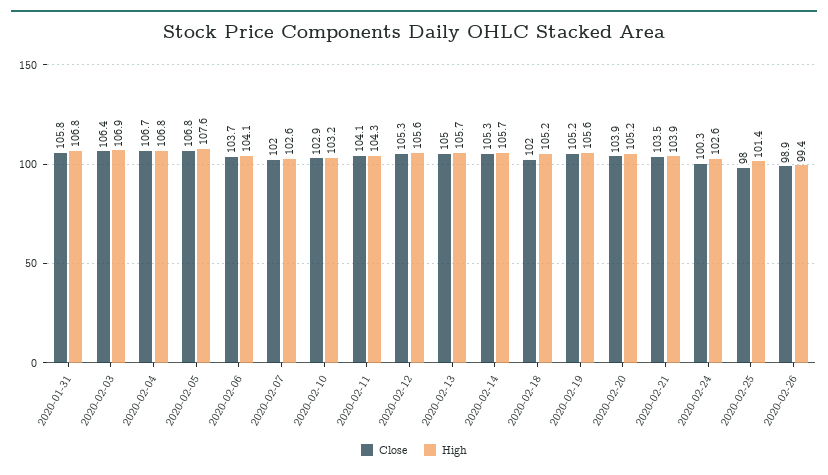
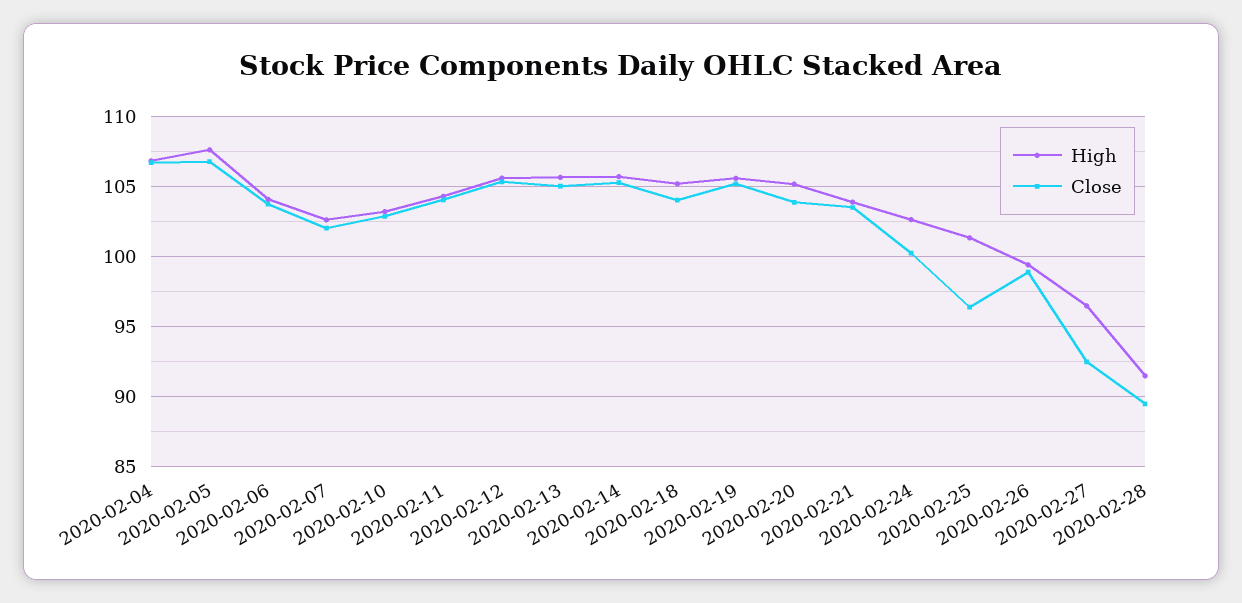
Close, 2020-01-31: 105.8 -> none
High, 2020-01-31: 106.8 -> none
Close, 2020-02-03: 106.4 -> none
High, 2020-02-03: 106.9 -> none
Close, 2020-02-18: 102 -> 104
Close, 2020-02-25: 98 -> 96.5
High, 2020-02-27: none -> 96.5
Close, 2020-02-27: none -> 92.5
High, 2020-02-28: none -> 91.5
Close, 2020-02-28: none -> 89.5

